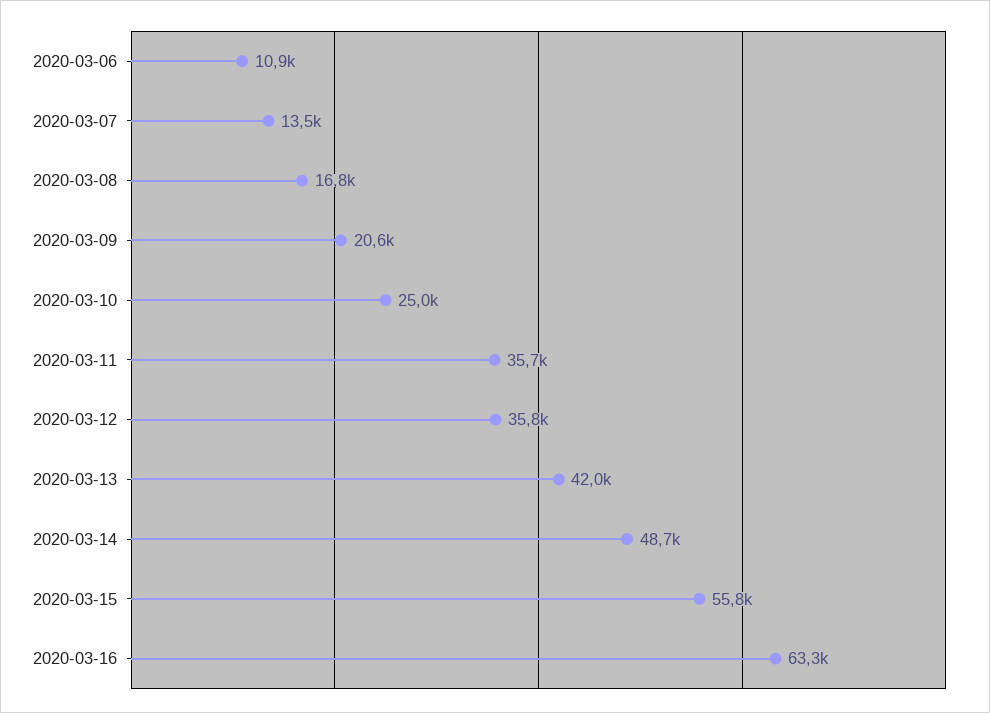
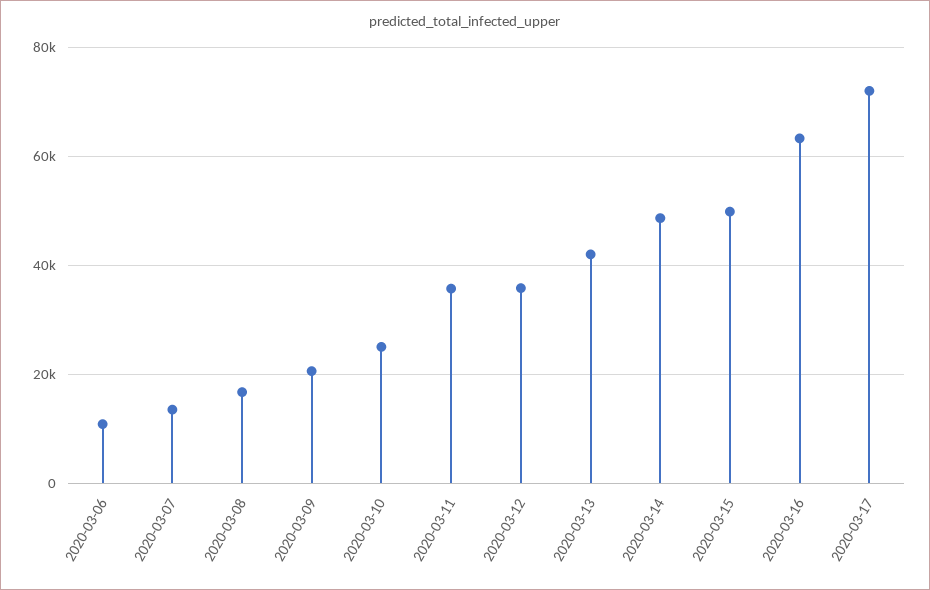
2020-03-15: 55800 -> 50000
2020-03-17: none -> 72000

